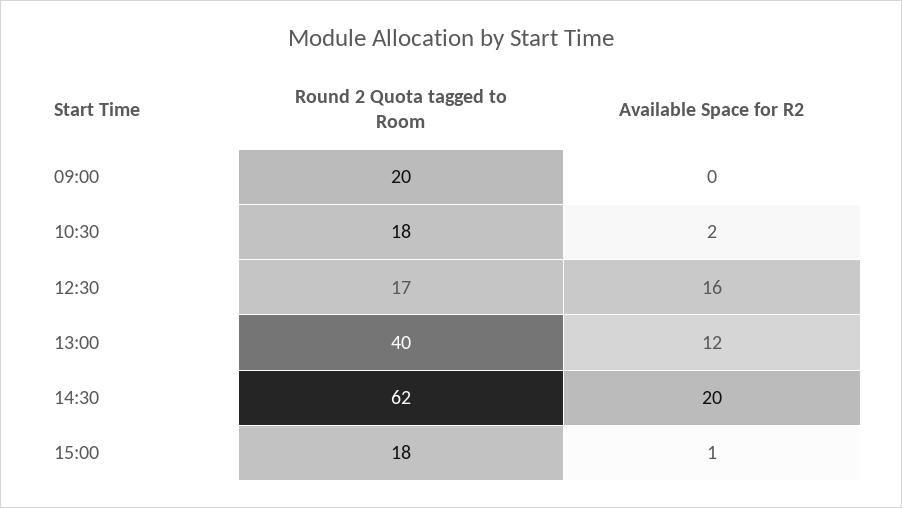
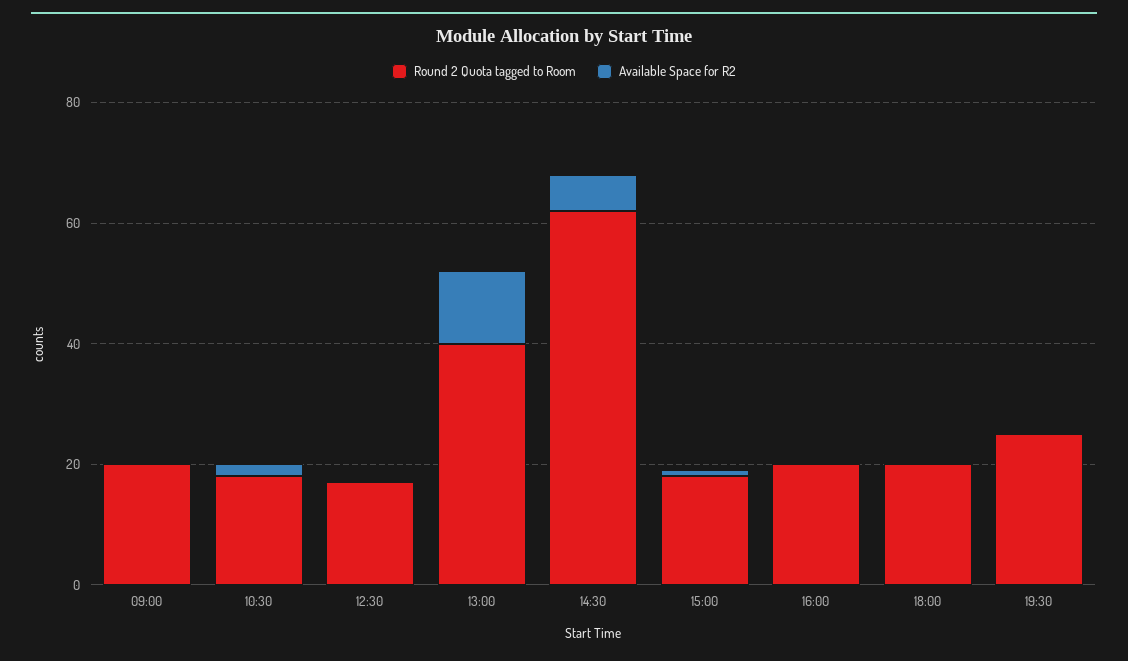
Available Space for R2, 12:30: 16 -> 0
Available Space for R2, 14:30: 20 -> 5
Round 2 Quota tagged to Room, 16:00: none -> 20
Available Space for R2, 16:00: none -> 0
Round 2 Quota tagged to Room, 18:00: none -> 20
Available Space for R2, 18:00: none -> 0
Round 2 Quota tagged to Room, 19:30: none -> 25
Available Space for R2, 19:30: none -> 0

